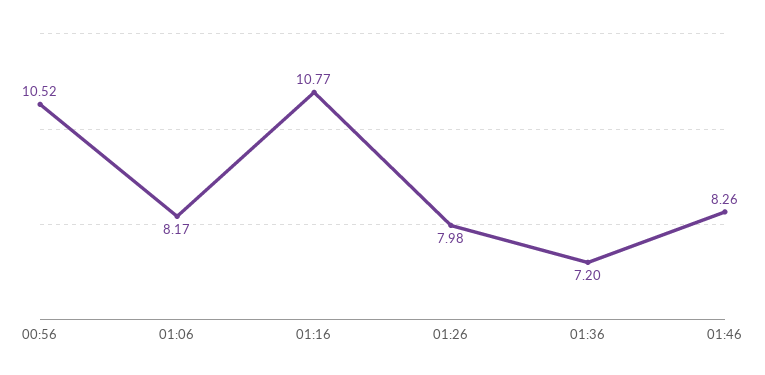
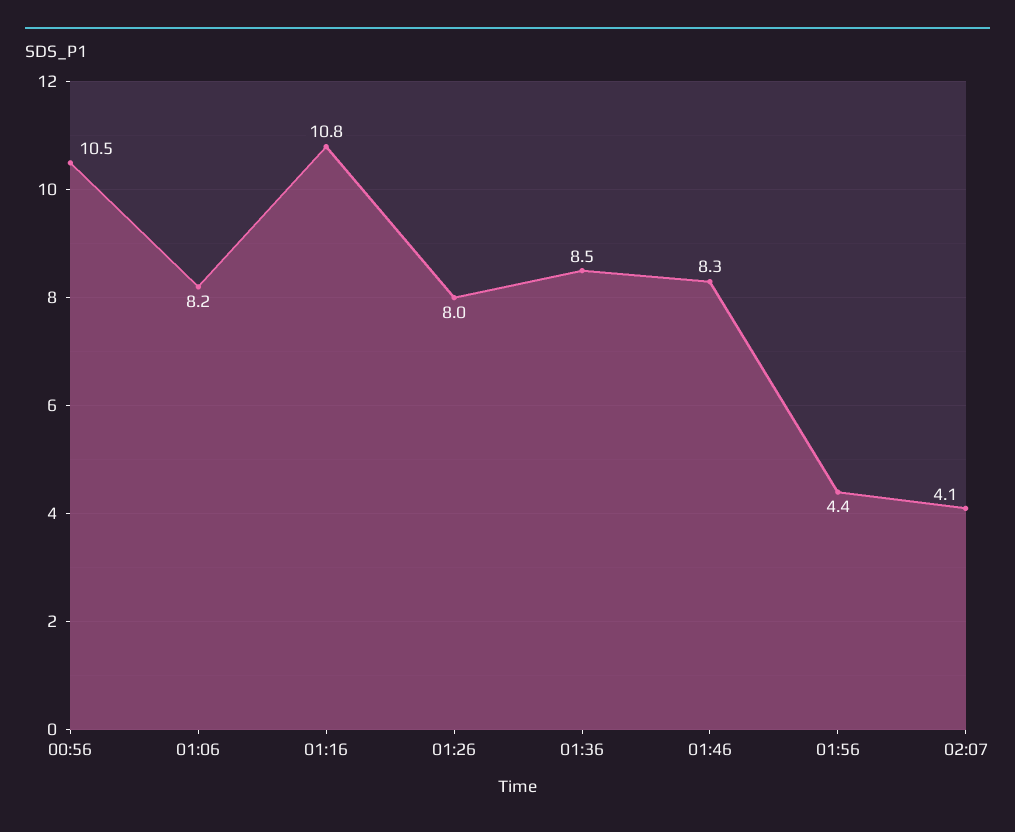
01:36: 7.2 -> 8.5
01:56: none -> 4.4
02:07: none -> 4.1

